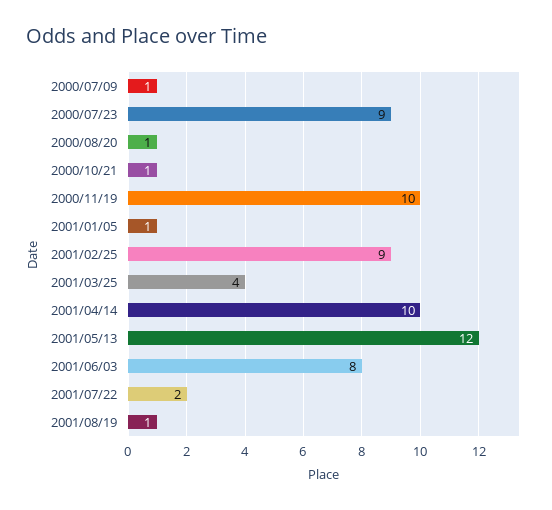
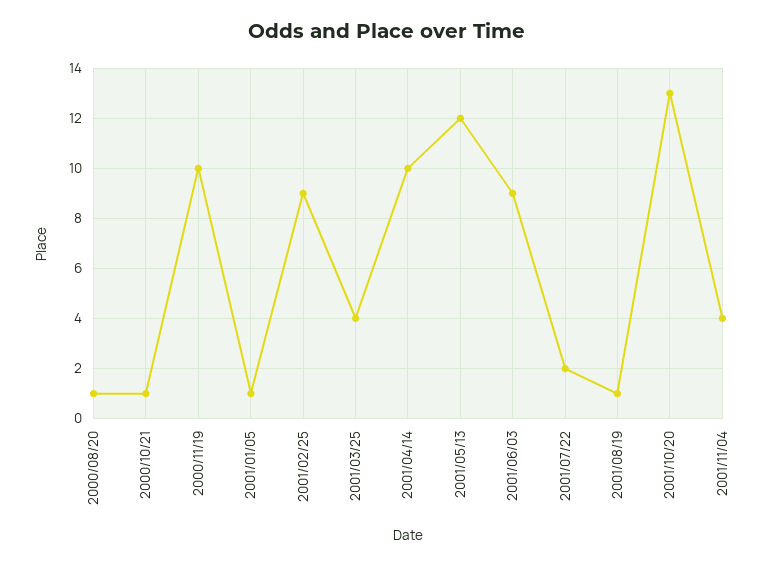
2000/07/09: 1 -> none
2000/07/23: 9 -> none
2001/06/03: 8 -> 9
2001/10/20: none -> 13
2001/11/04: none -> 4

